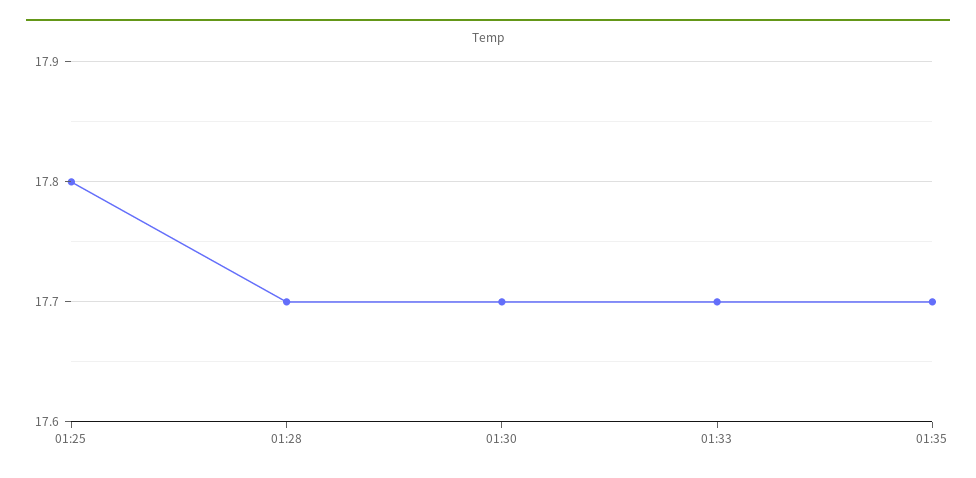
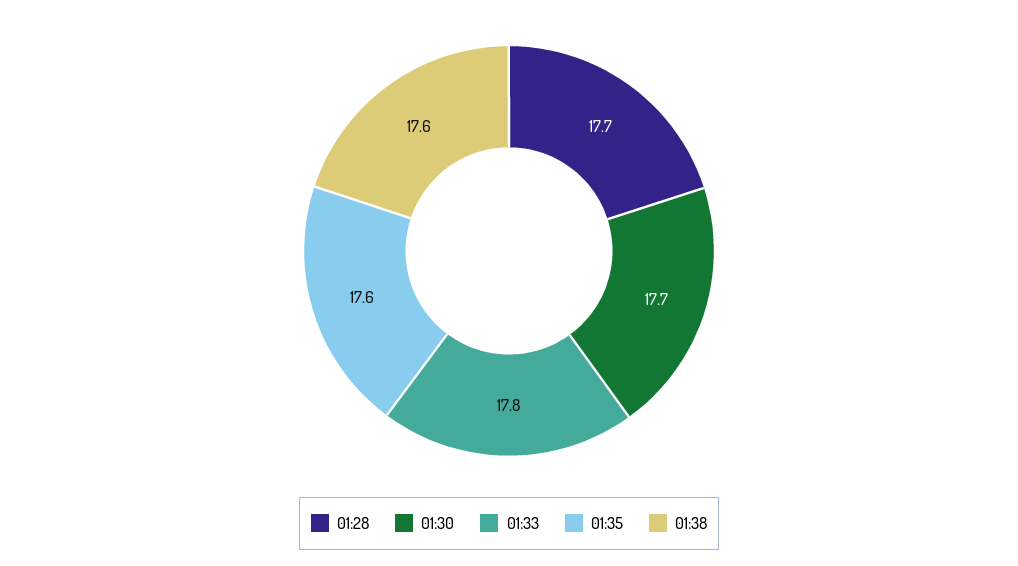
01:25: 17.8 -> none
01:33: 17.7 -> 17.8
01:35: 17.7 -> 17.6
01:38: none -> 17.6

